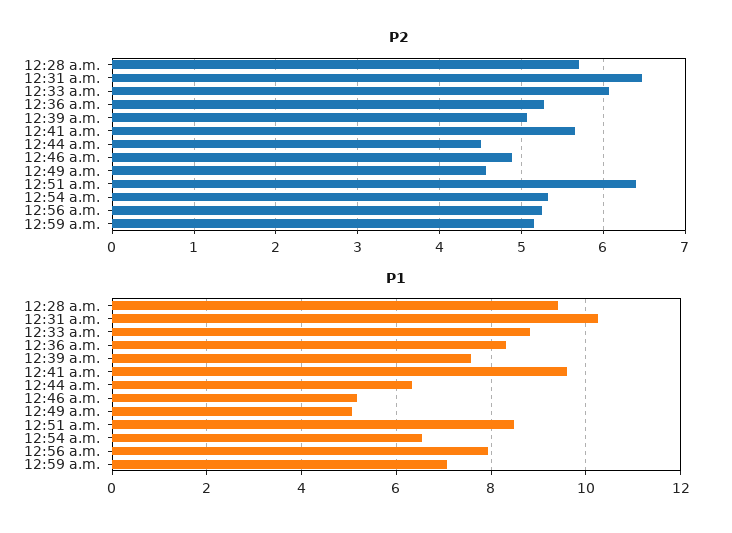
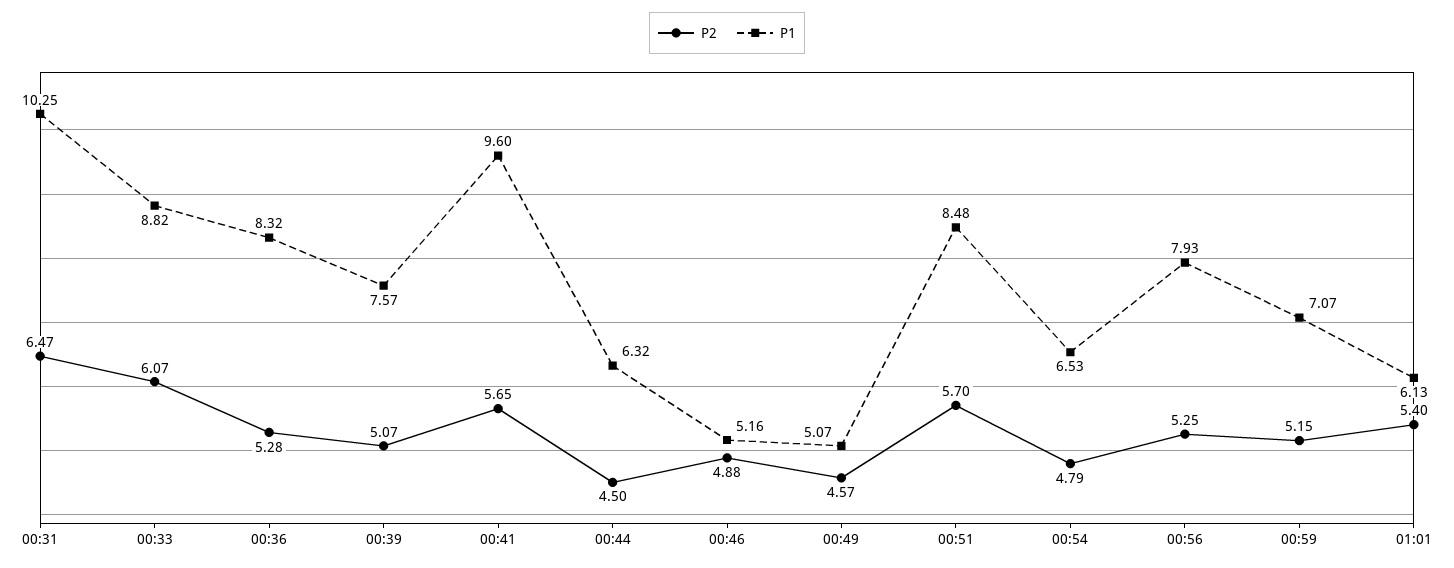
P2, 12:28 a.m.: 5.7 -> none
P2, 12:51 a.m.: 6.4 -> 5.7
P2, 12:54 a.m.: 5.3 -> 4.79
P1, 12:28 a.m.: 9.4 -> none
P2, 01:01: none -> 5.4
P1, 01:01: none -> 6.13

